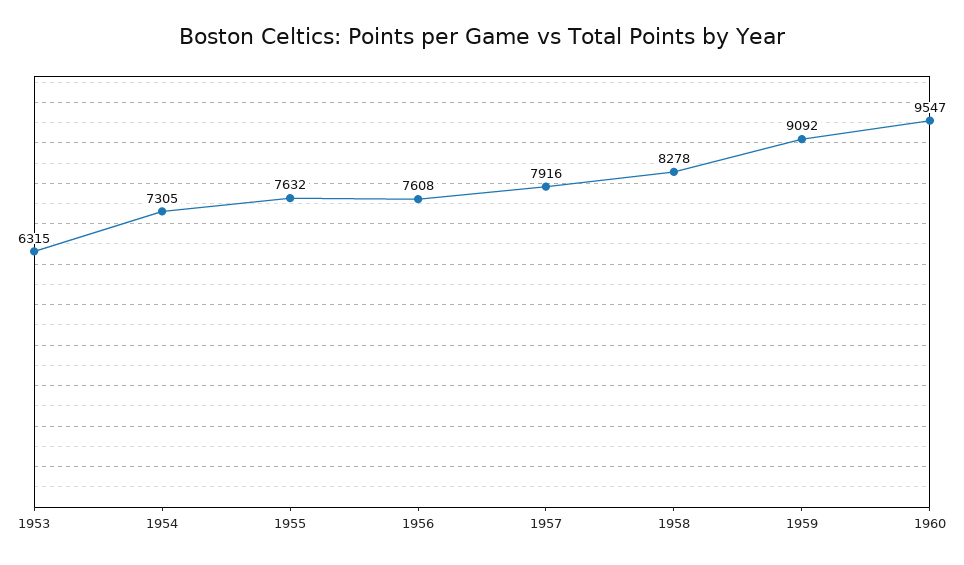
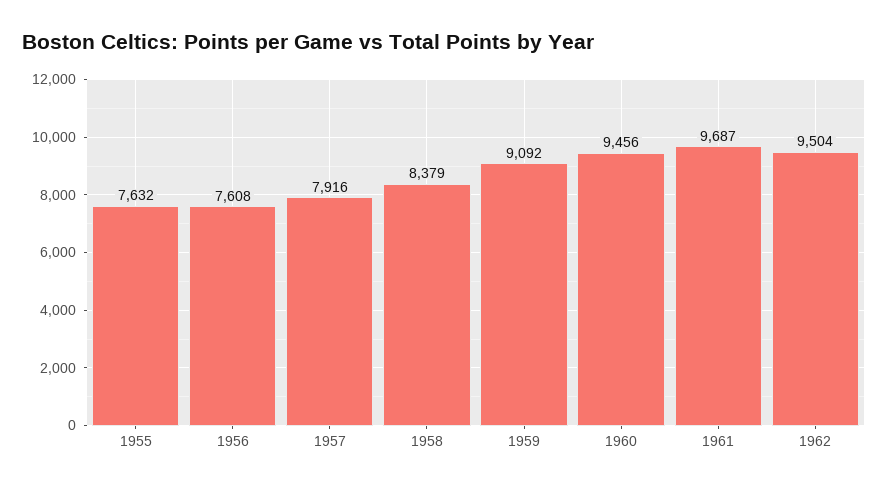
1953: 6315 -> none
1954: 7305 -> none
1958: 8278 -> 8379
1960: 9547 -> 9456
1961: none -> 9687
1962: none -> 9504

